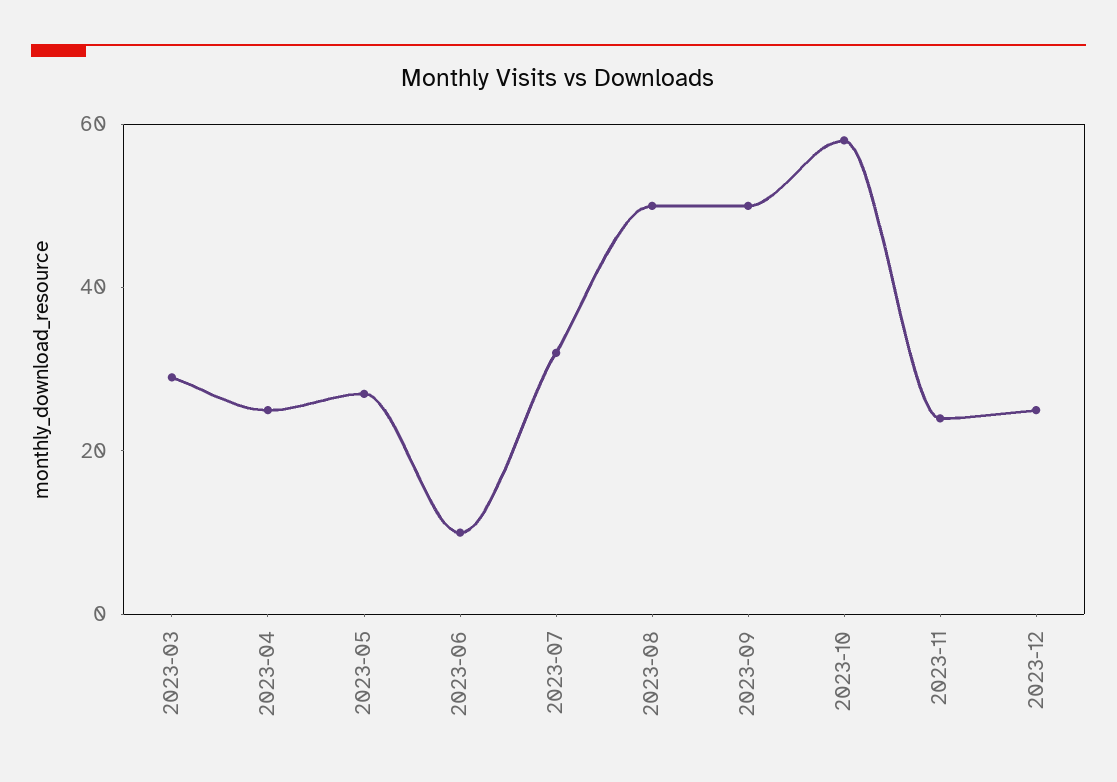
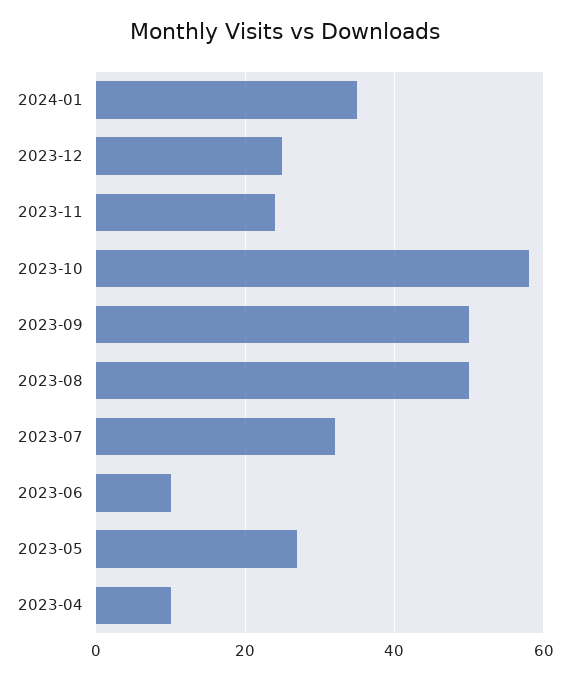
2023-03: 30 -> none
2023-04: 25 -> 10
2024-01: none -> 35

